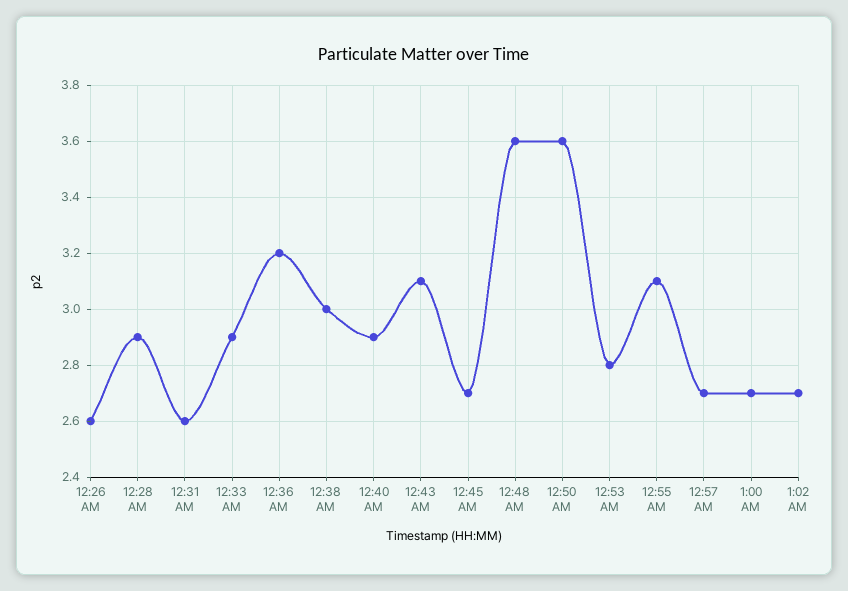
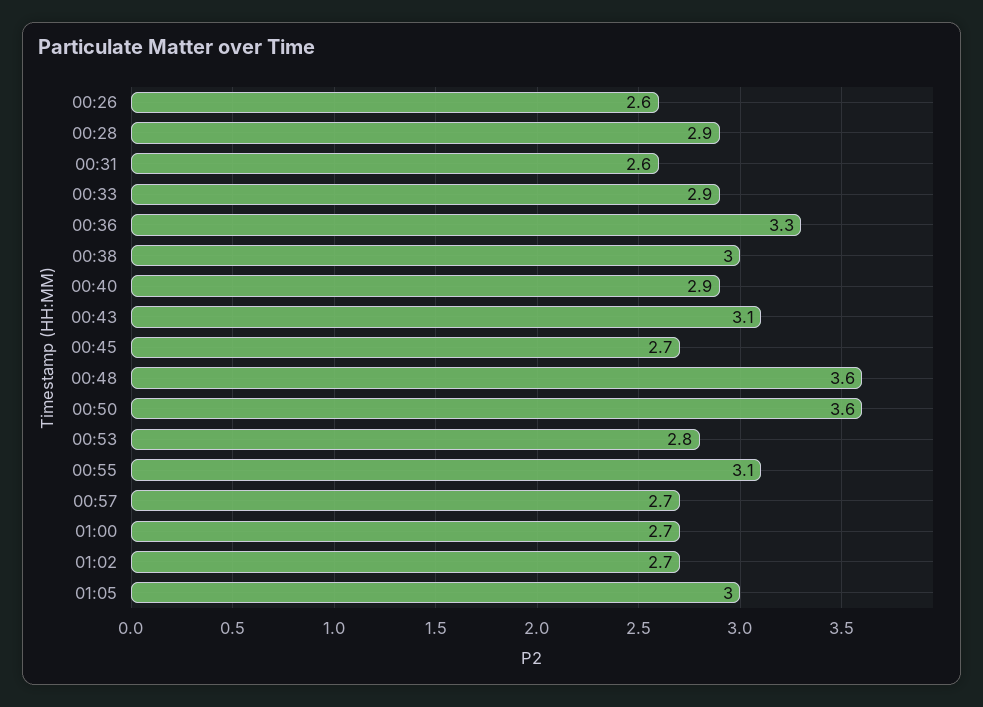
12:36 AM: 3.2 -> 3.3
01:05: none -> 3

